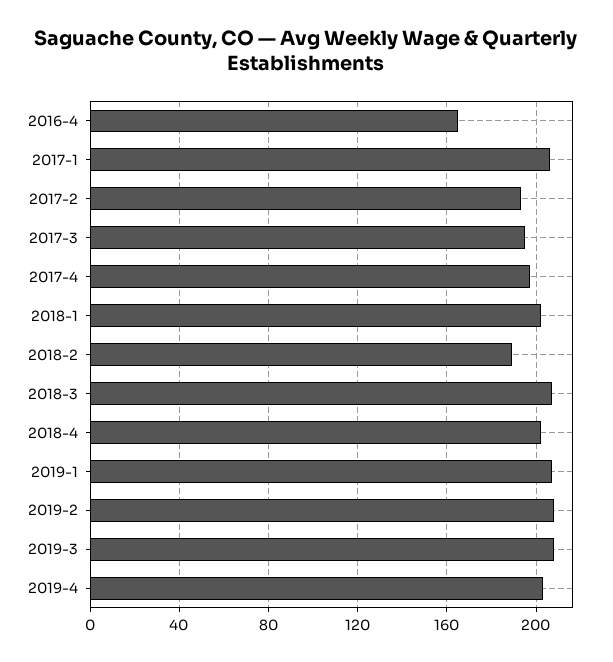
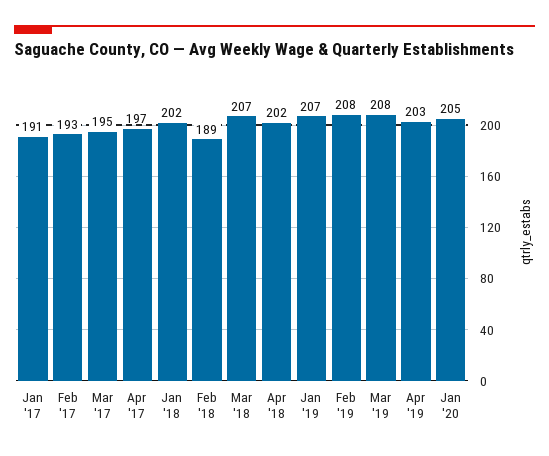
2016-4: 165 -> none
2017-1: 205 -> 191
Jan '20: none -> 205

